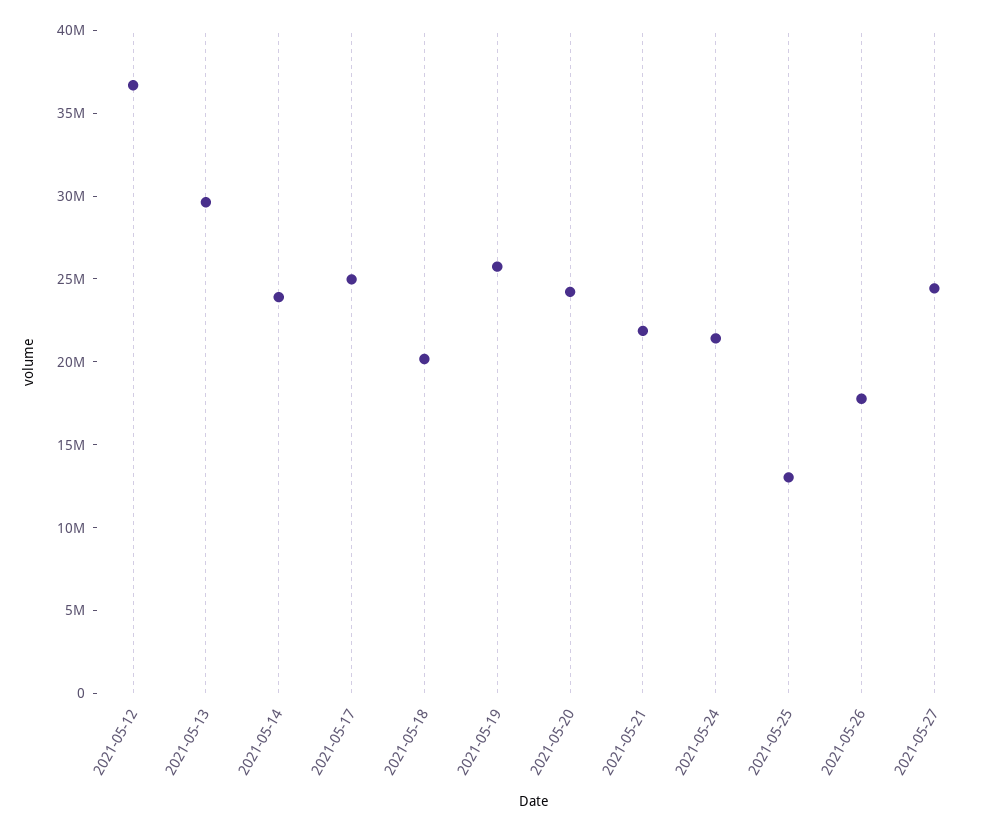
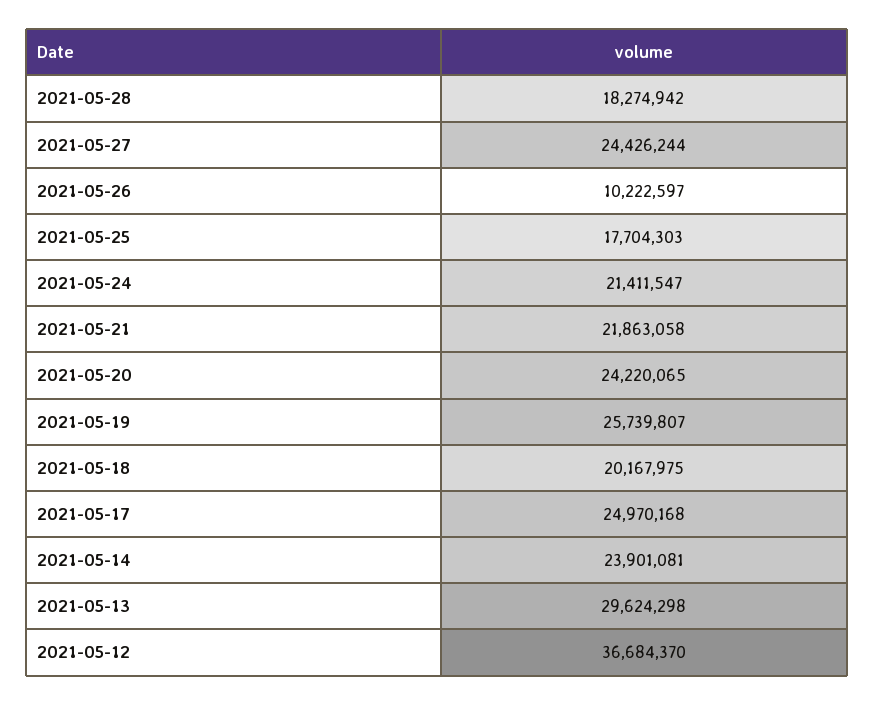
2021-05-25: 13000000 -> 17704303
2021-05-26: 18000000 -> 10222597
2021-05-28: none -> 18274942

